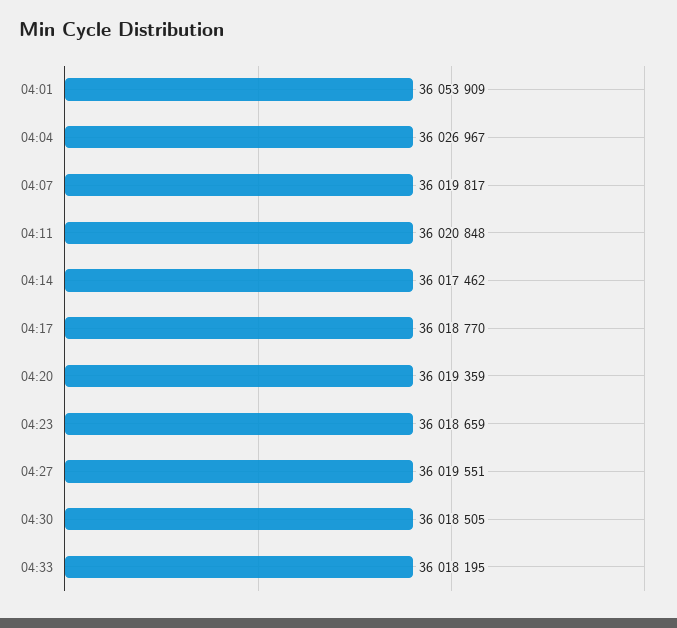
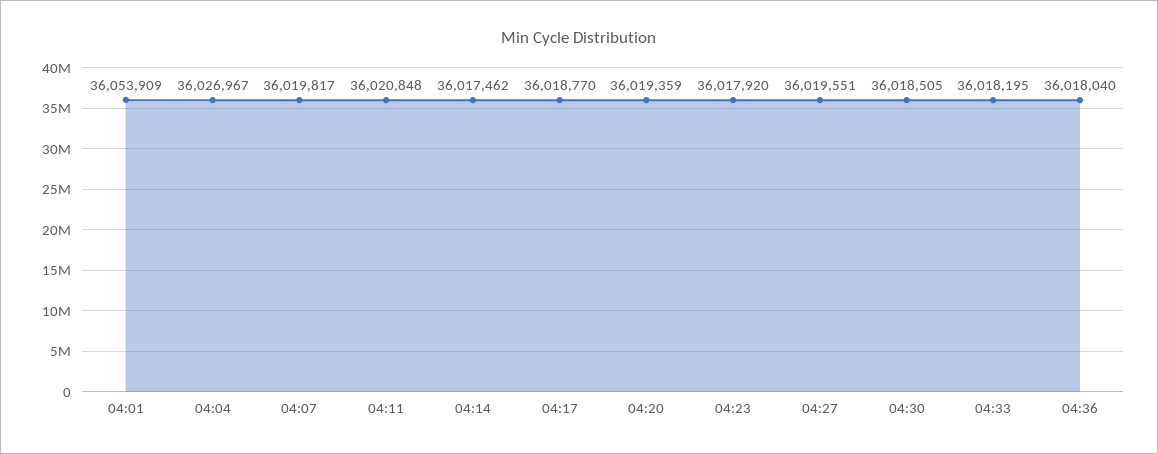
04:23: 36018659 -> 36017920
04:36: none -> 36018040

